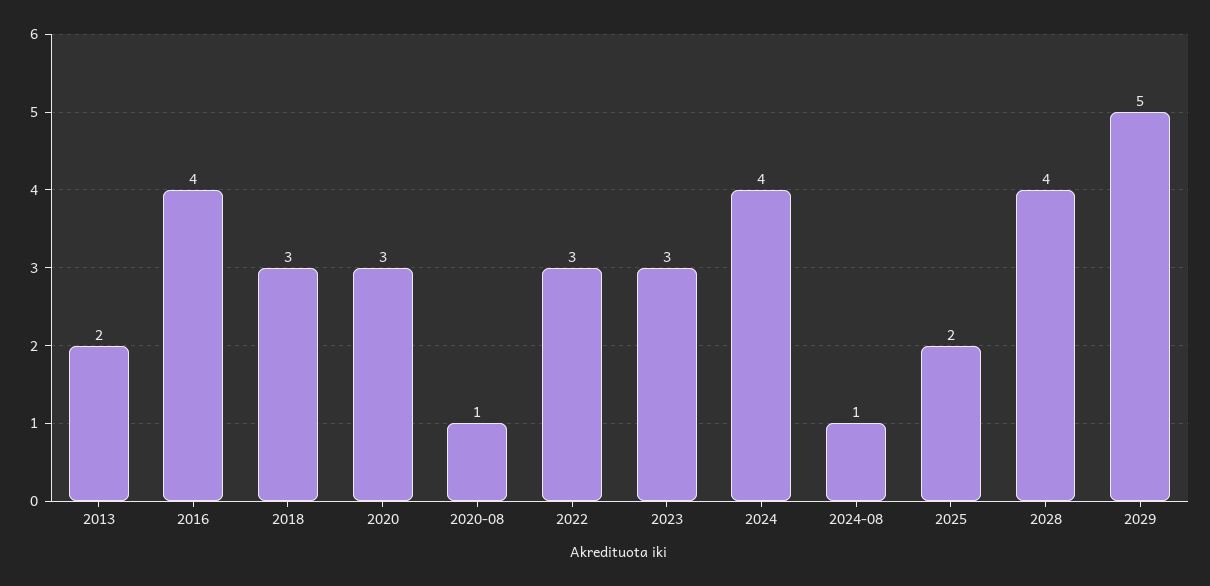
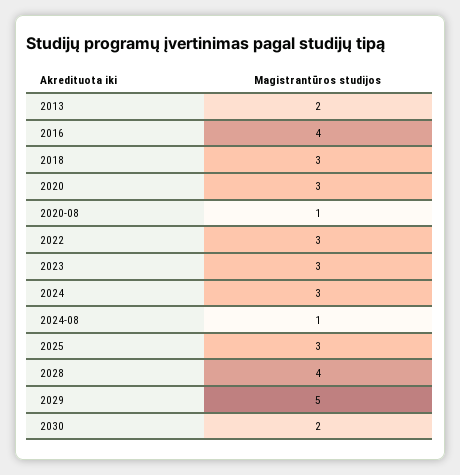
2024: 4 -> 3
2025: 2 -> 3
2030: none -> 2

